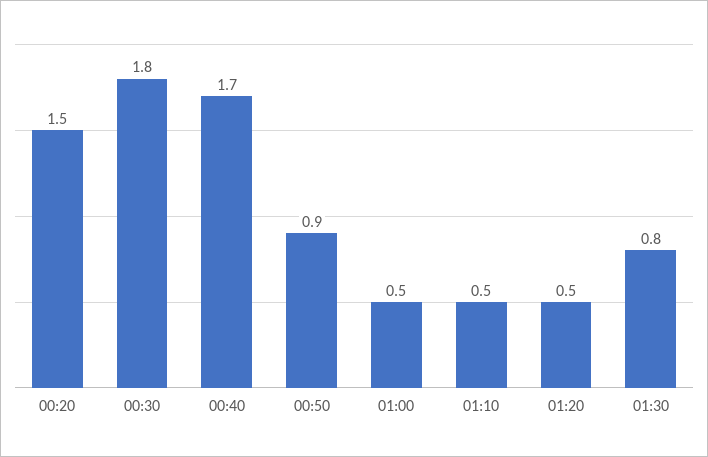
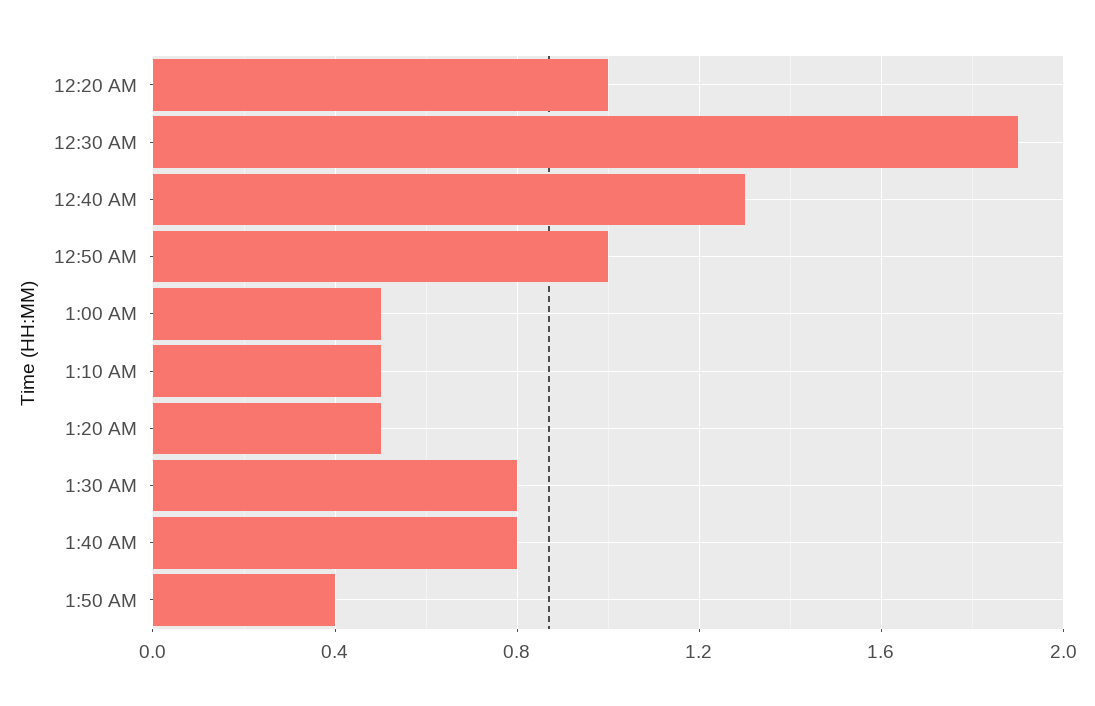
00:20: 1.5 -> 1
00:30: 1.8 -> 1.9
00:40: 1.7 -> 1.3
00:50: 0.9 -> 1
1:40 AM: none -> 0.8
1:50 AM: none -> 0.4

